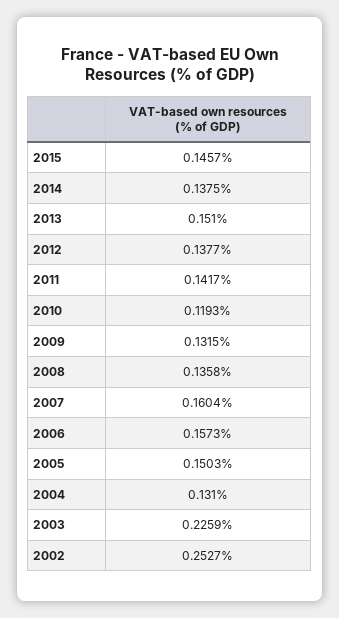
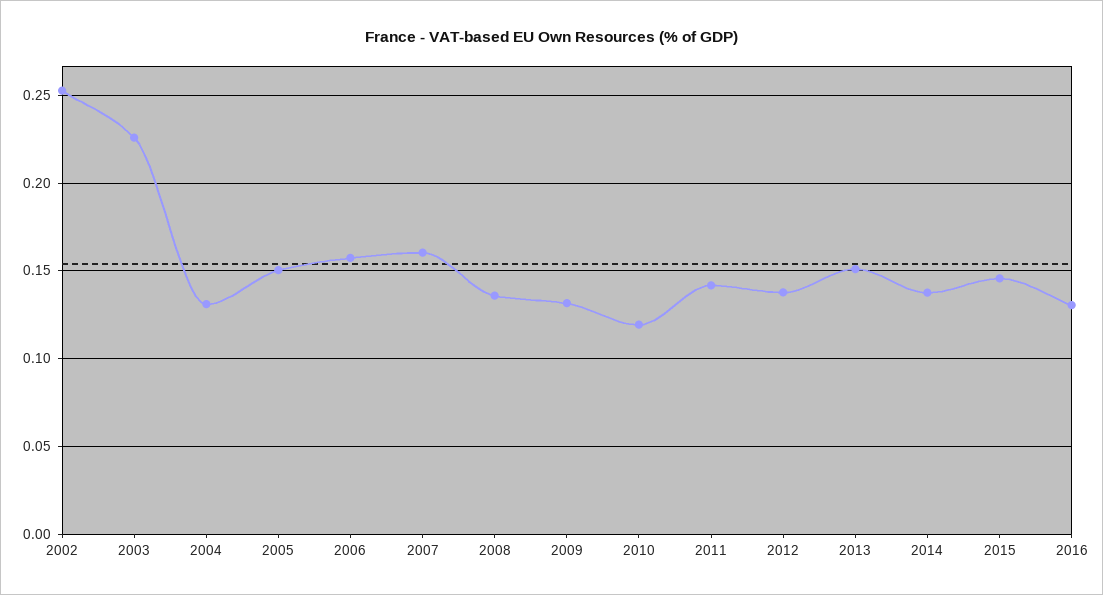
2016: none -> 0.13

